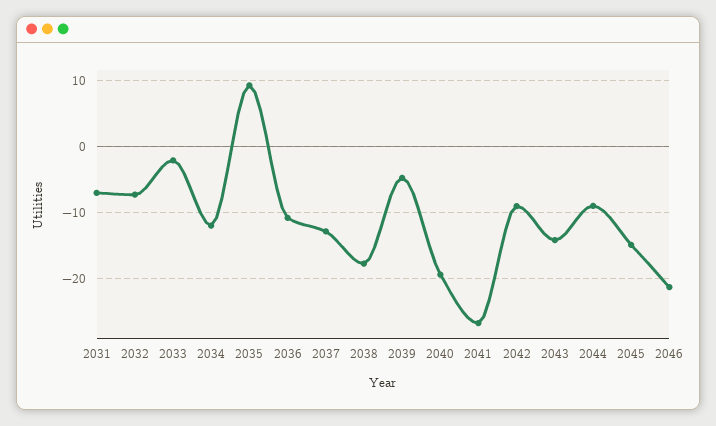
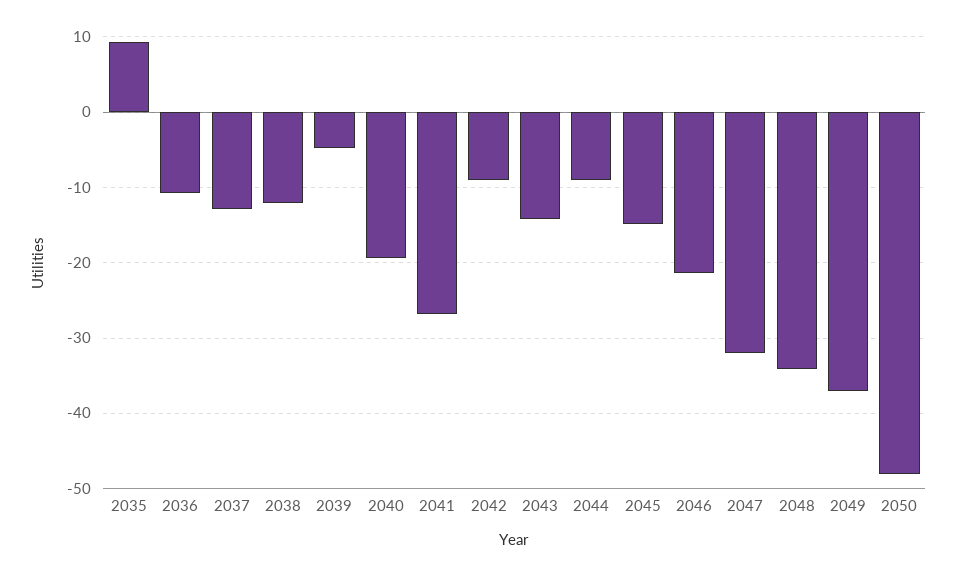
2031: -7 -> none
2032: -7 -> none
2033: -2 -> none
2034: -12 -> none
2038: -18 -> -12
2047: none -> -32
2048: none -> -34
2049: none -> -37
2050: none -> -48

